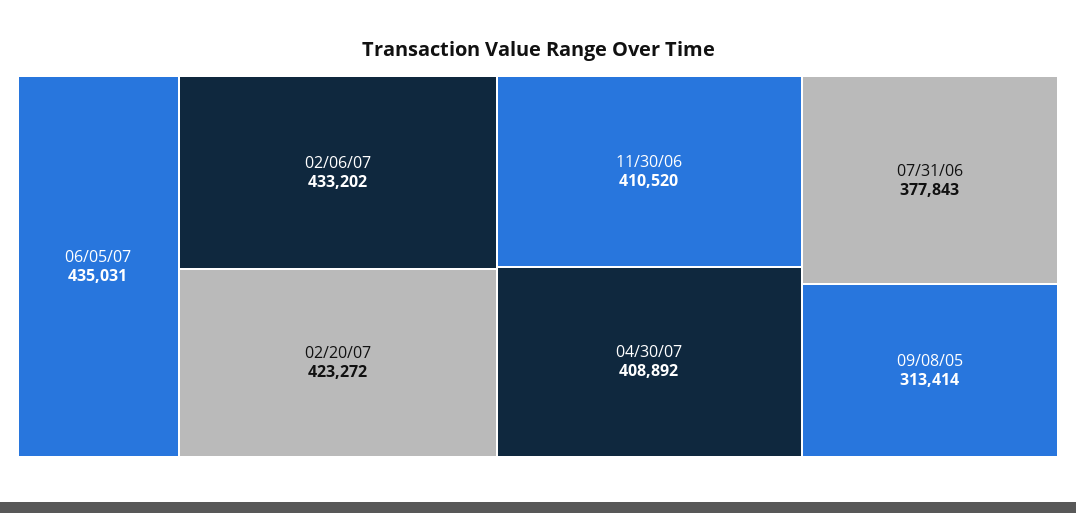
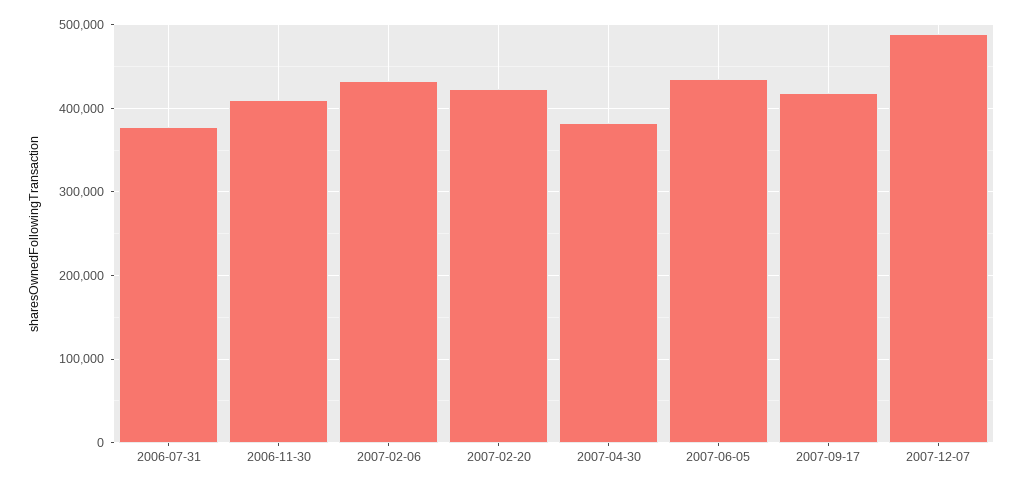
04/30/07: 408892 -> 380000
09/08/05: 313414 -> none
2007-09-17: none -> 420000
2007-12-07: none -> 490000

